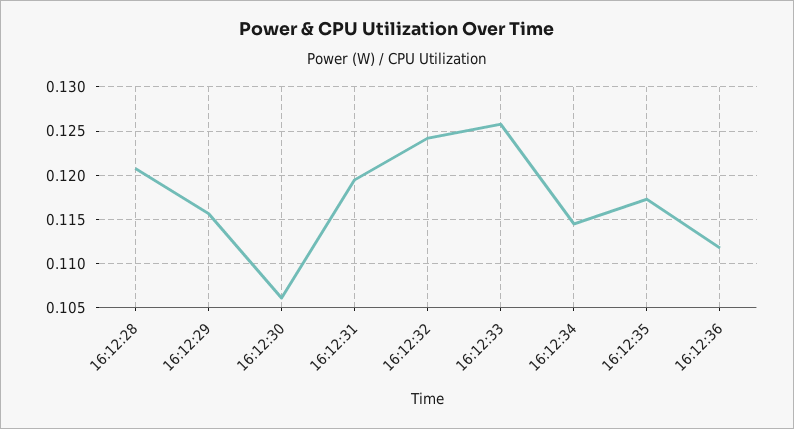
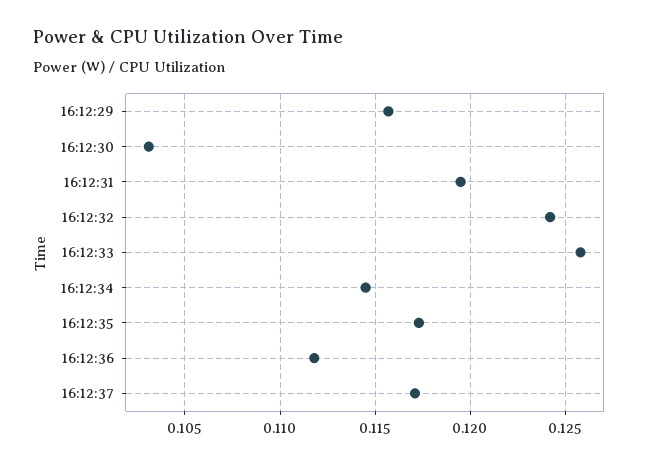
16:12:28: 0.121 -> none
16:12:30: 0.106 -> 0.103
16:12:37: none -> 0.117

